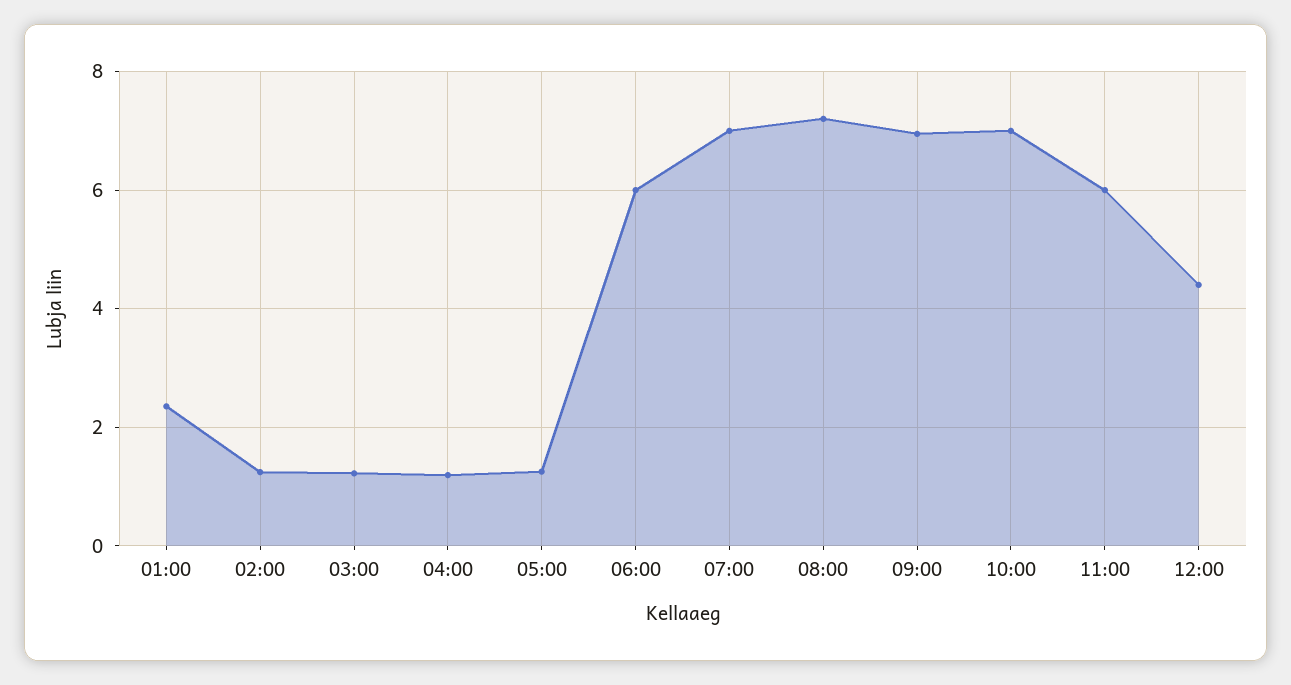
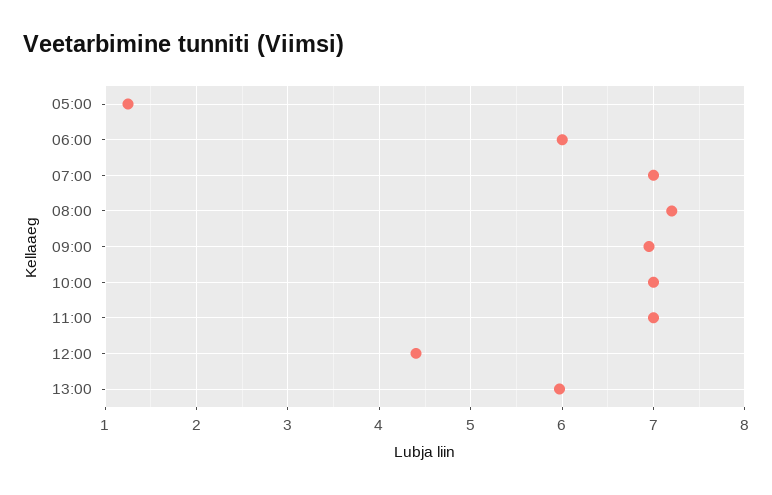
01:00: 2.4 -> none
02:00: 1.2 -> none
03:00: 1.2 -> none
04:00: 1.2 -> none
11:00: 6 -> 7
13:00: none -> 6

